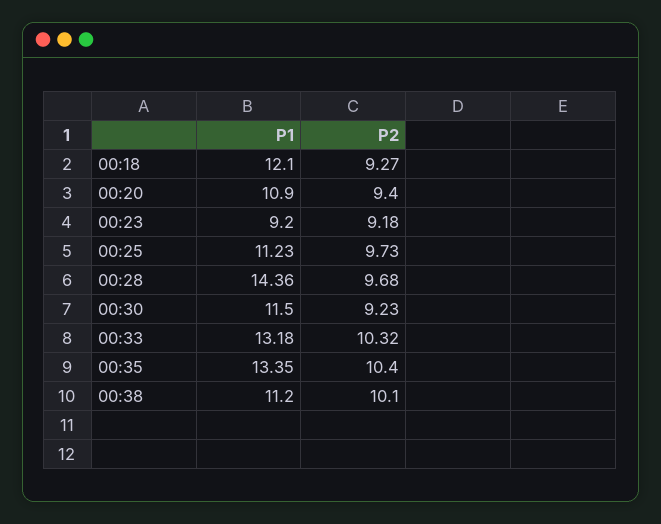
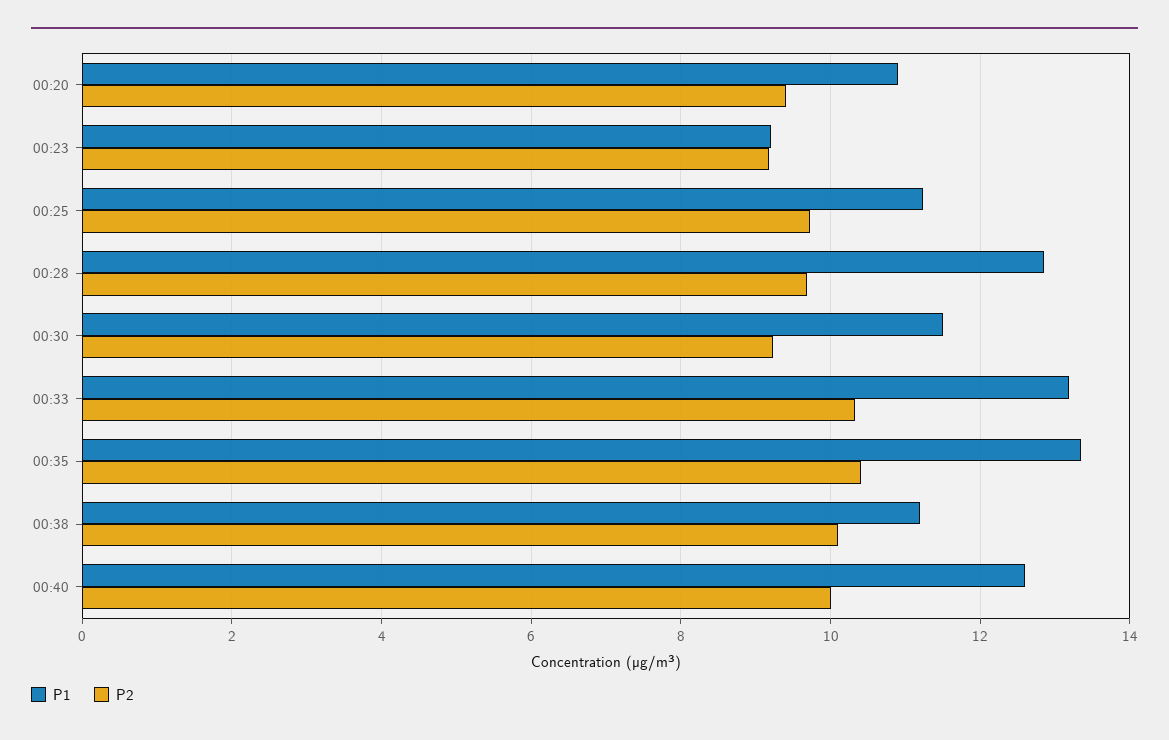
P1, 00:18: 12.1 -> none
P2, 00:18: 9.27 -> none
P1, 00:28: 14.36 -> 12.8
P1, 00:40: none -> 12.6
P2, 00:40: none -> 10

